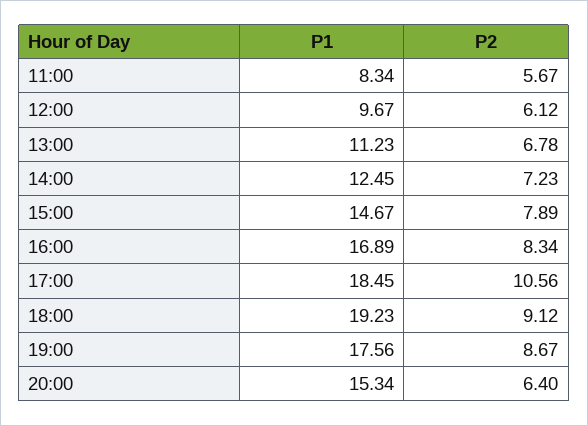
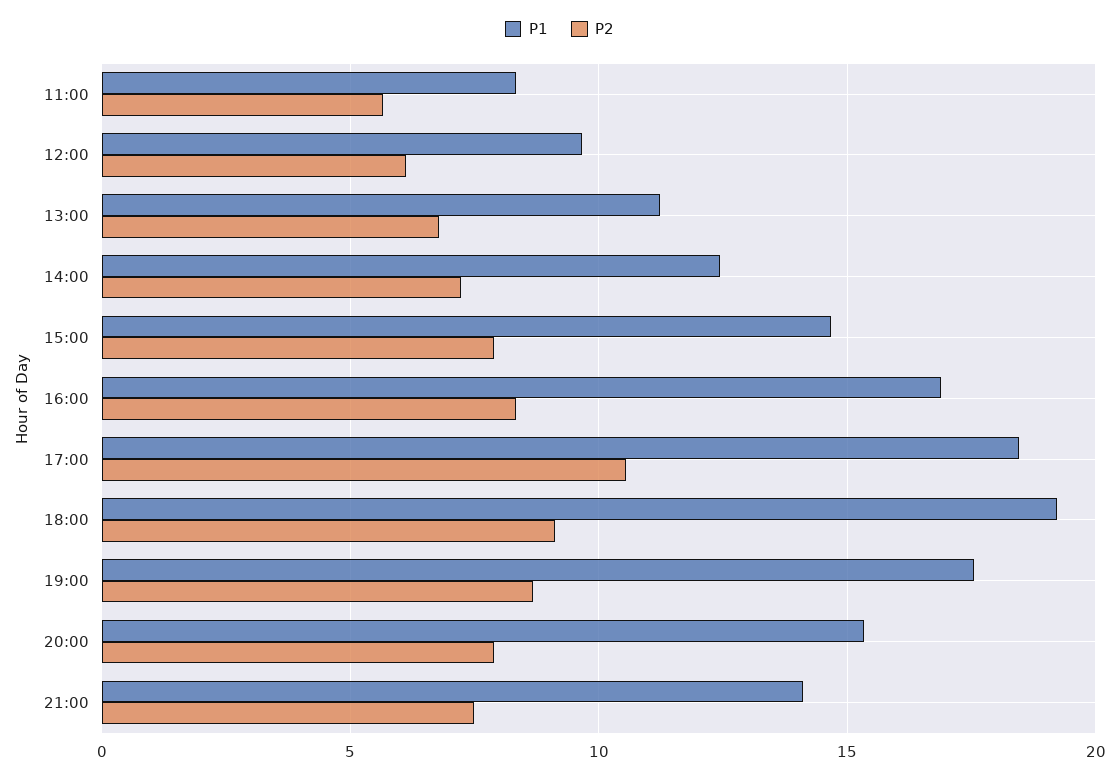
P2, 20:00: 6.4 -> 8
P1, 21:00: none -> 14
P2, 21:00: none -> 7.5

